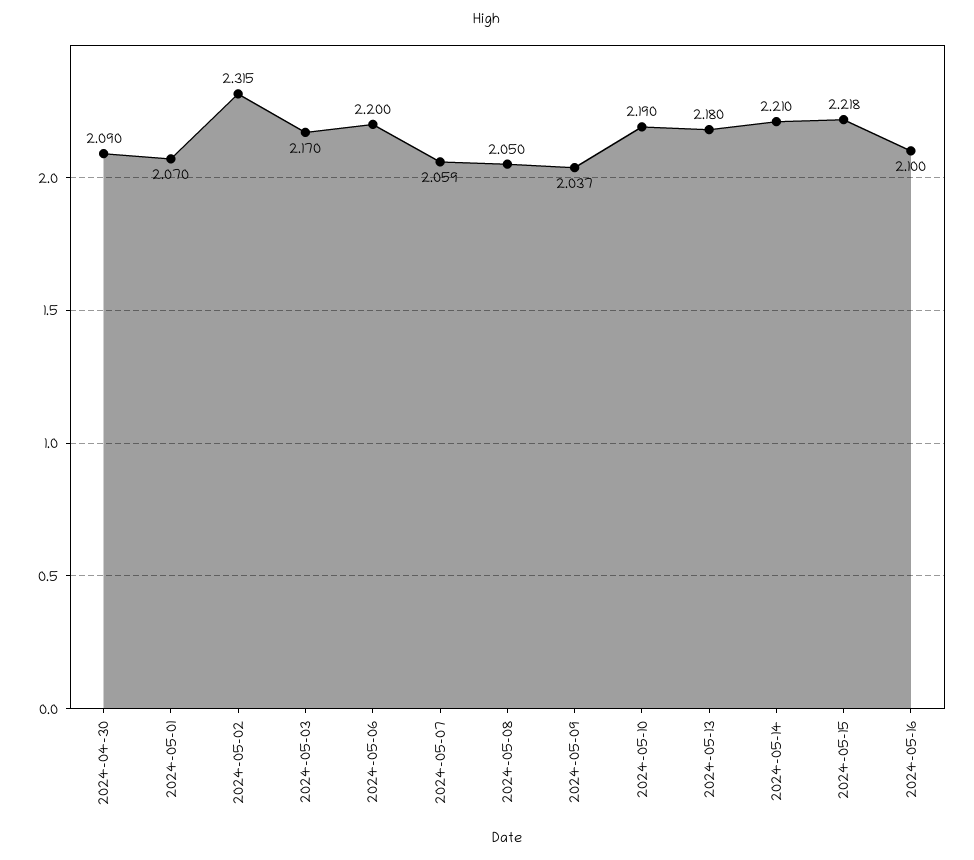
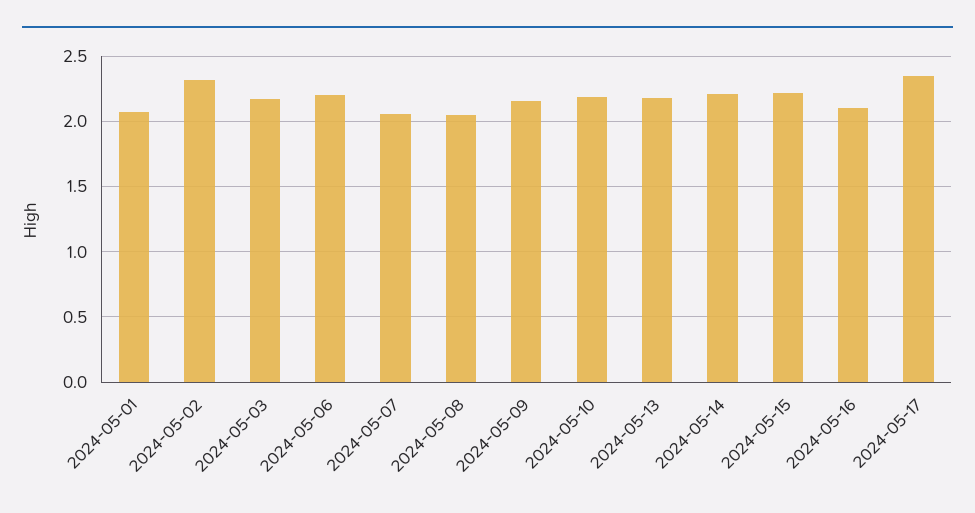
2024-04-30: 2.09 -> none
2024-05-09: 2.037 -> 2.15
2024-05-17: none -> 2.35

